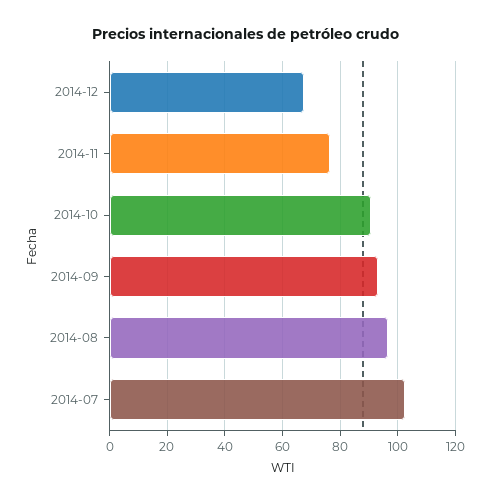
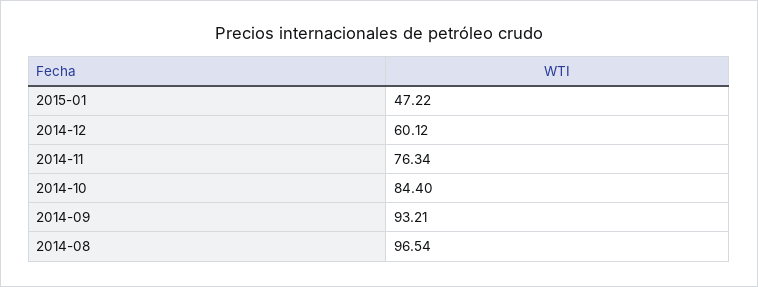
2014-12: 67.5 -> 60.12
2014-10: 90 -> 84.4
2014-07: 102.5 -> none
2015-01: none -> 47.22

